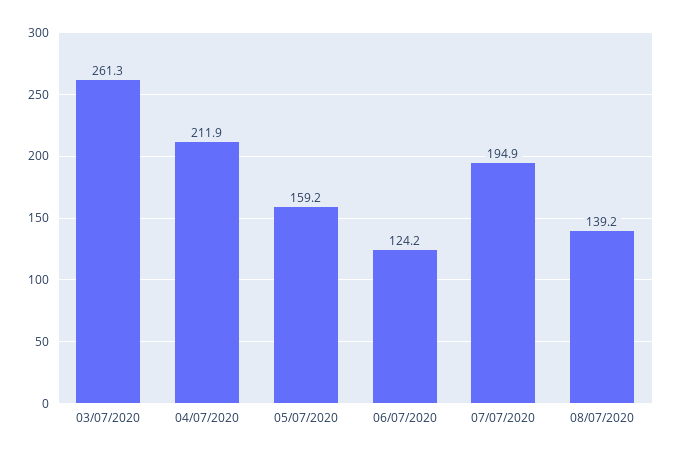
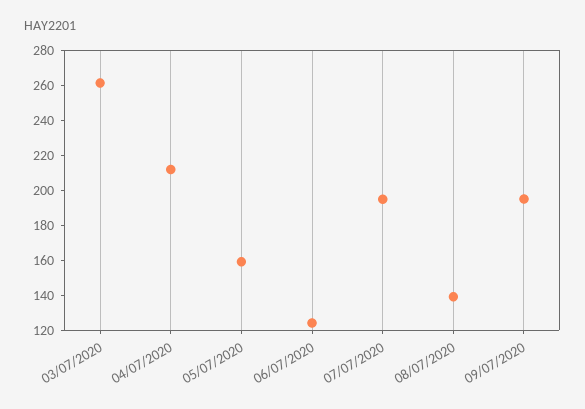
09/07/2020: none -> 195

